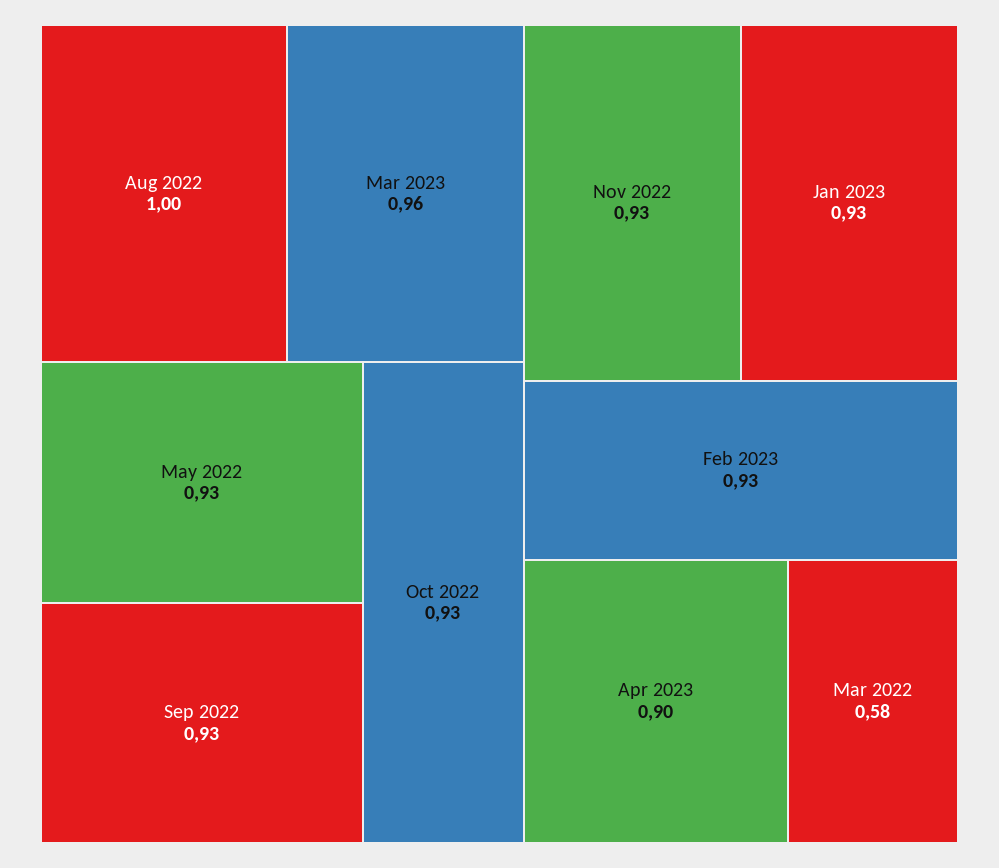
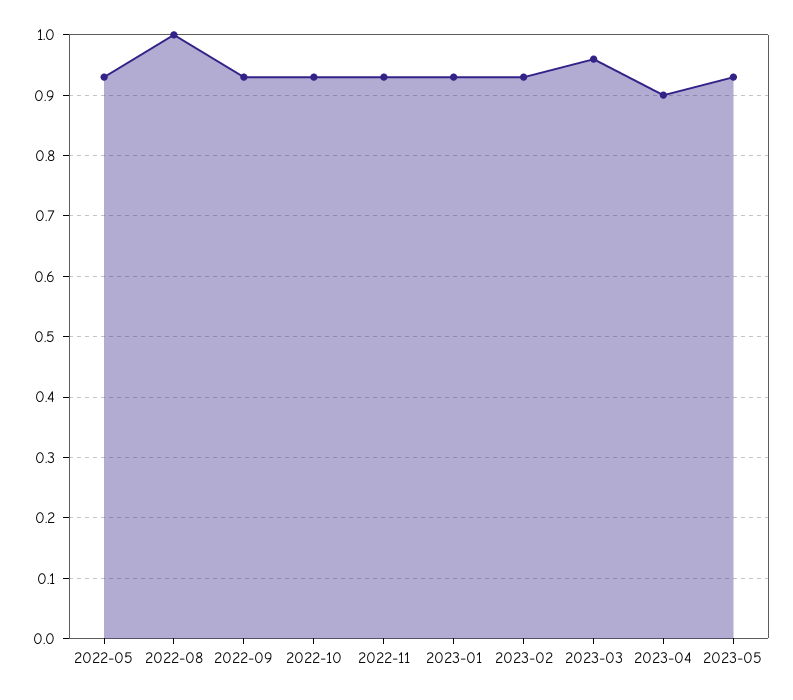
Mar 2022: 0.58 -> none
2023-05: none -> 0.93

